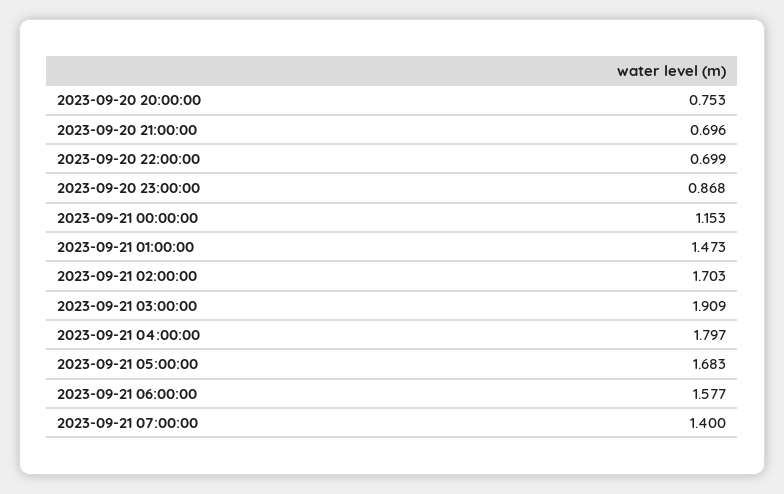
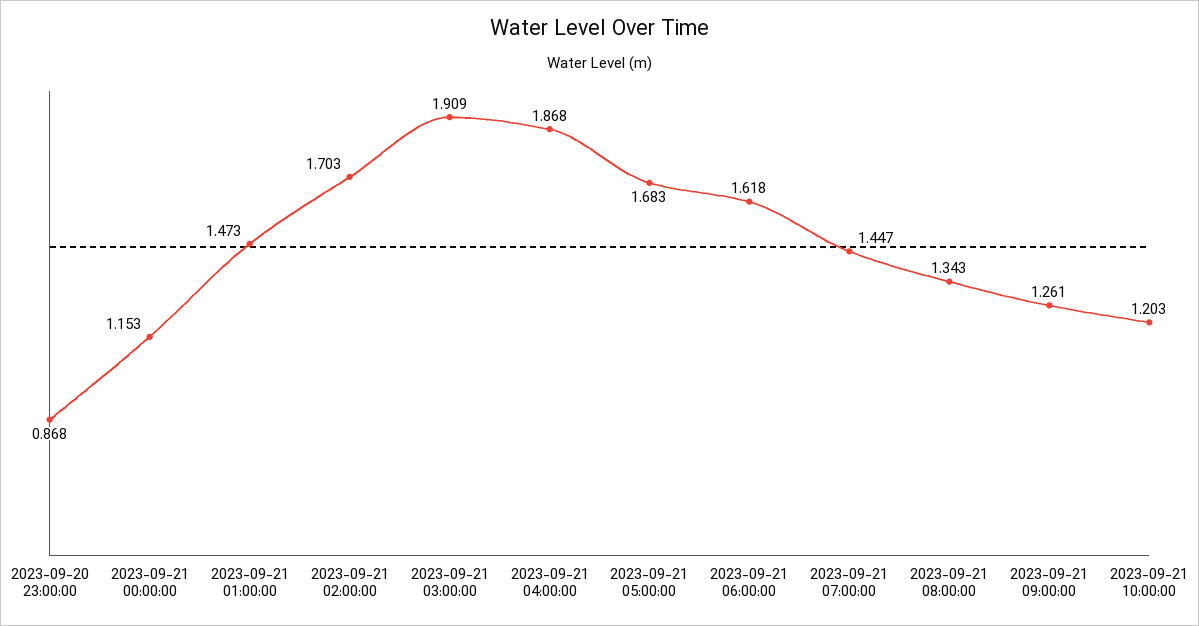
2023-09-20 20:00:00: 0.753 -> none
2023-09-20 21:00:00: 0.696 -> none
2023-09-20 22:00:00: 0.699 -> none
2023-09-21 04:00:00: 1.797 -> 1.868
2023-09-21 06:00:00: 1.577 -> 1.618
2023-09-21 07:00:00: 1.4 -> 1.447
2023-09-21 08:00:00: none -> 1.343
2023-09-21 09:00:00: none -> 1.261
2023-09-21 10:00:00: none -> 1.203

